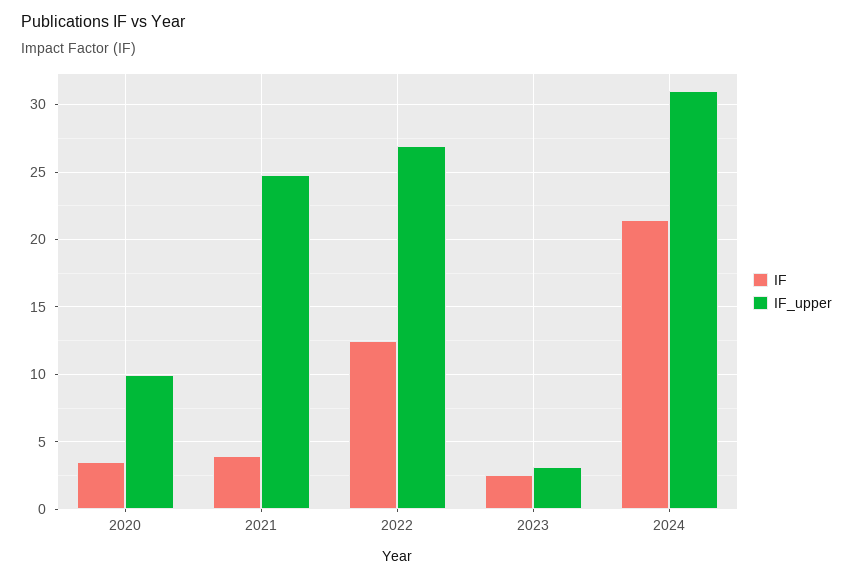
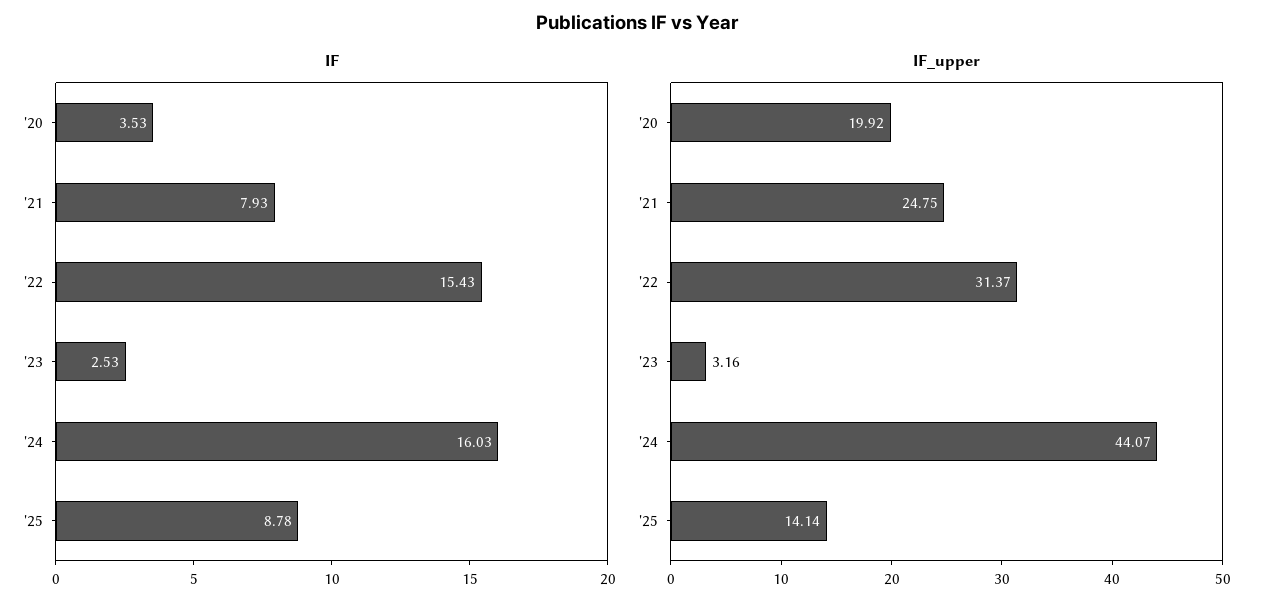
IF_upper, 2020: 10 -> 19.92
IF, 2021: 4 -> 7.93
IF, 2022: 12.5 -> 15.43
IF_upper, 2022: 27 -> 31.37
IF, 2024: 21.5 -> 16.03
IF_upper, 2024: 31 -> 44.07
IF, '25: none -> 8.78
IF_upper, '25: none -> 14.14

